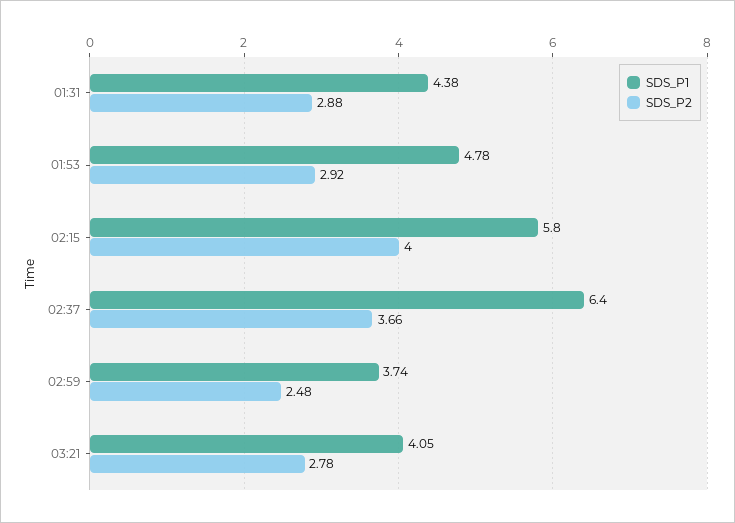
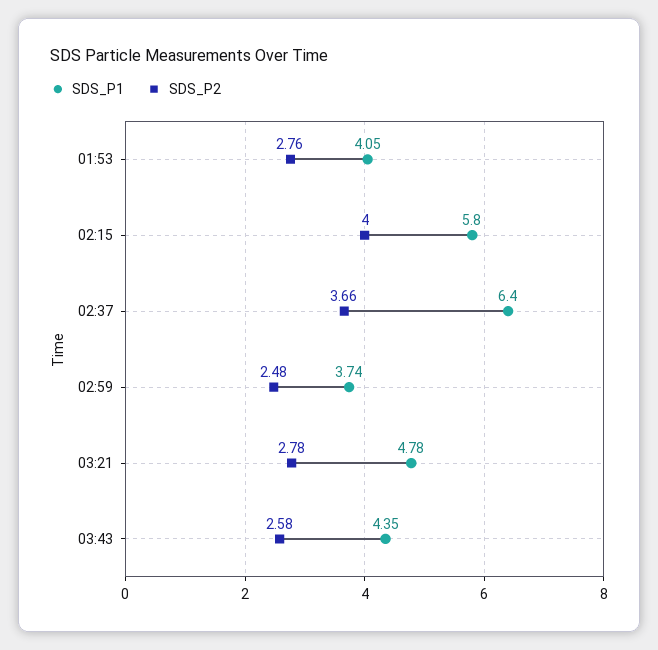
SDS_P1, 01:31: 4.38 -> none
SDS_P2, 01:31: 2.88 -> none
SDS_P1, 01:53: 4.78 -> 4.05
SDS_P2, 01:53: 2.92 -> 2.76
SDS_P1, 03:21: 4.05 -> 4.78
SDS_P1, 03:43: none -> 4.35
SDS_P2, 03:43: none -> 2.58

